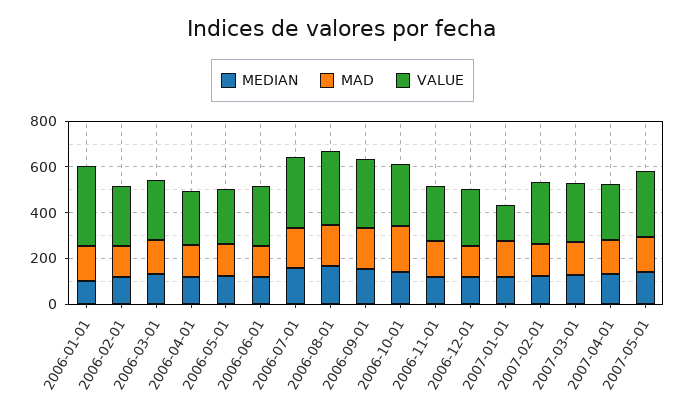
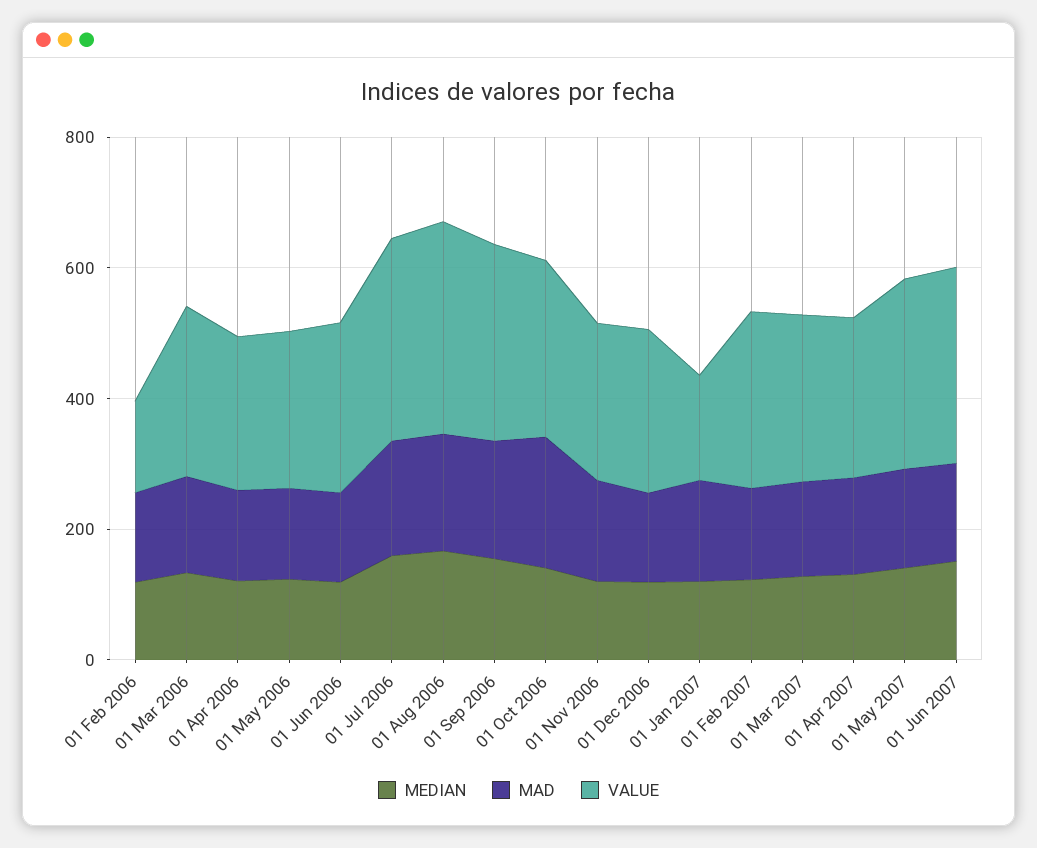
MEDIAN, 2006-01-01: 100 -> none
MAD, 2006-01-01: 150 -> none
VALUE, 2006-01-01: 350 -> none
VALUE, 2006-02-01: 250 -> 150
MEDIAN, 01 Jun 2007: none -> 150
MAD, 01 Jun 2007: none -> 150
VALUE, 01 Jun 2007: none -> 300

